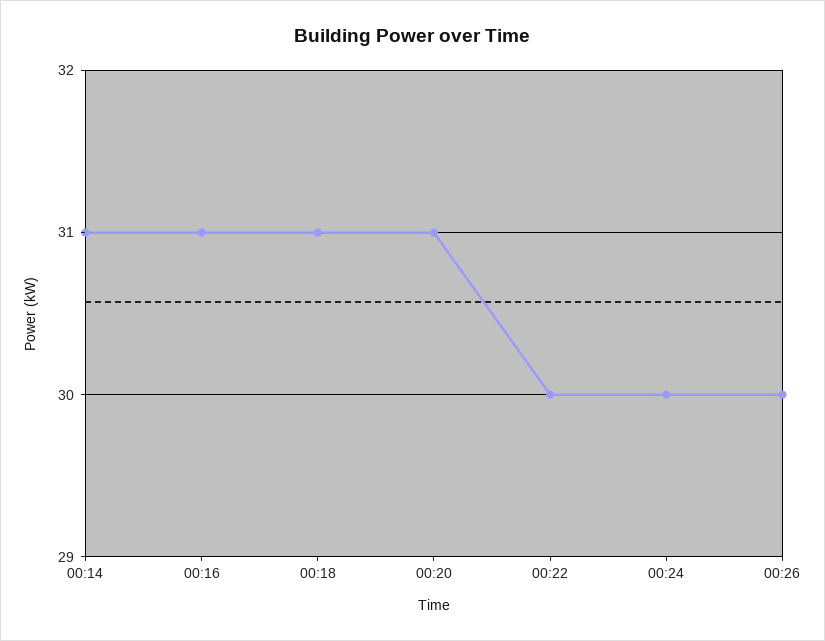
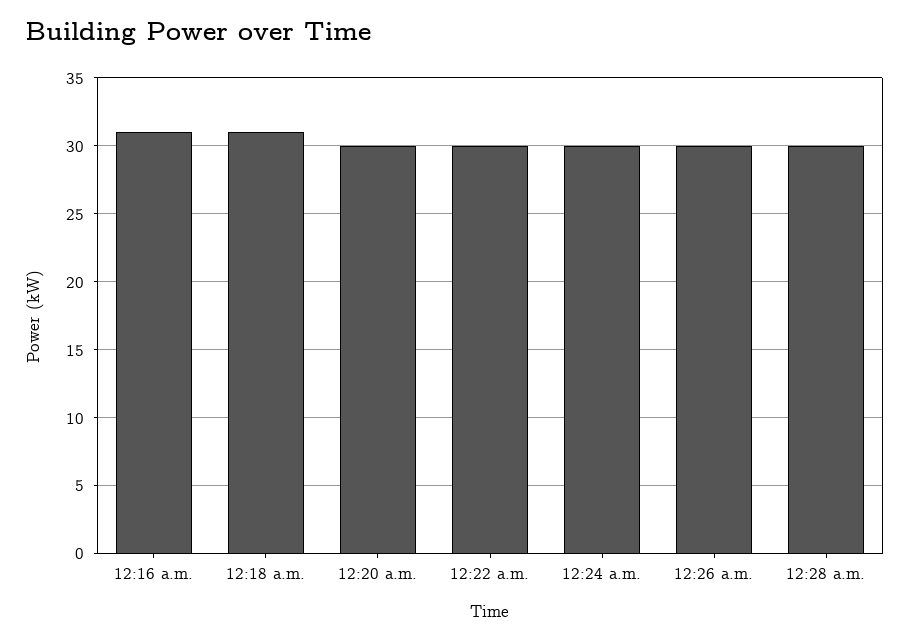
00:14: 31 -> none
00:20: 31 -> 30
12:28 a.m.: none -> 30

